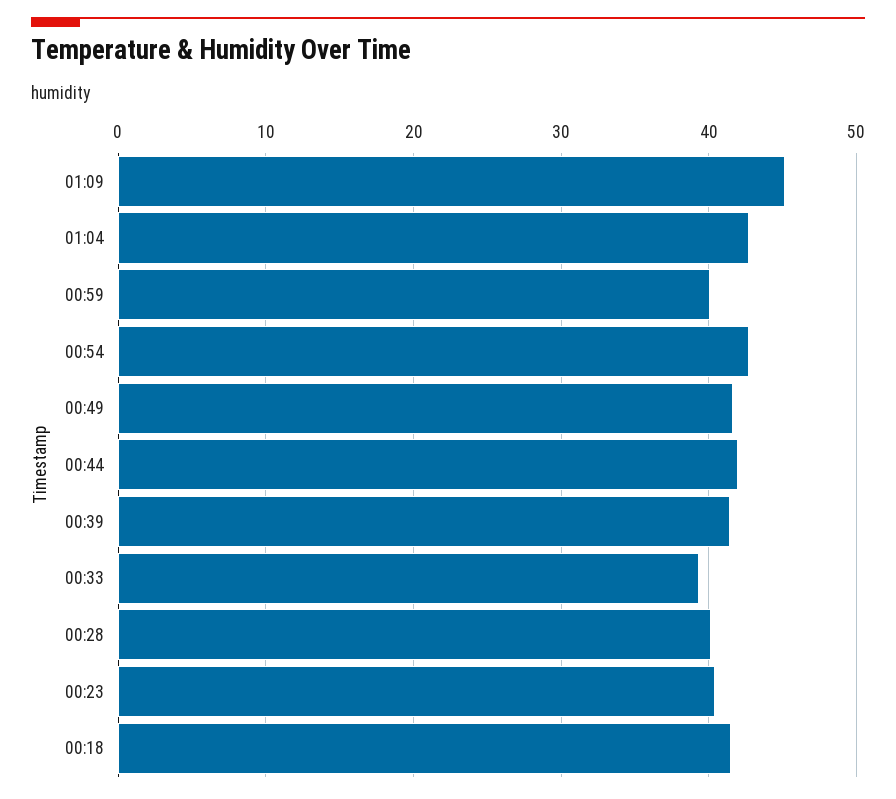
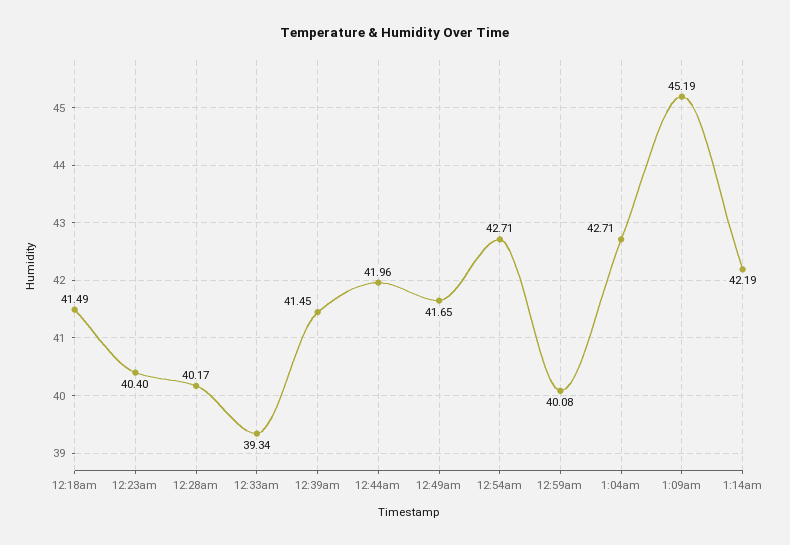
1:14am: none -> 42.19

